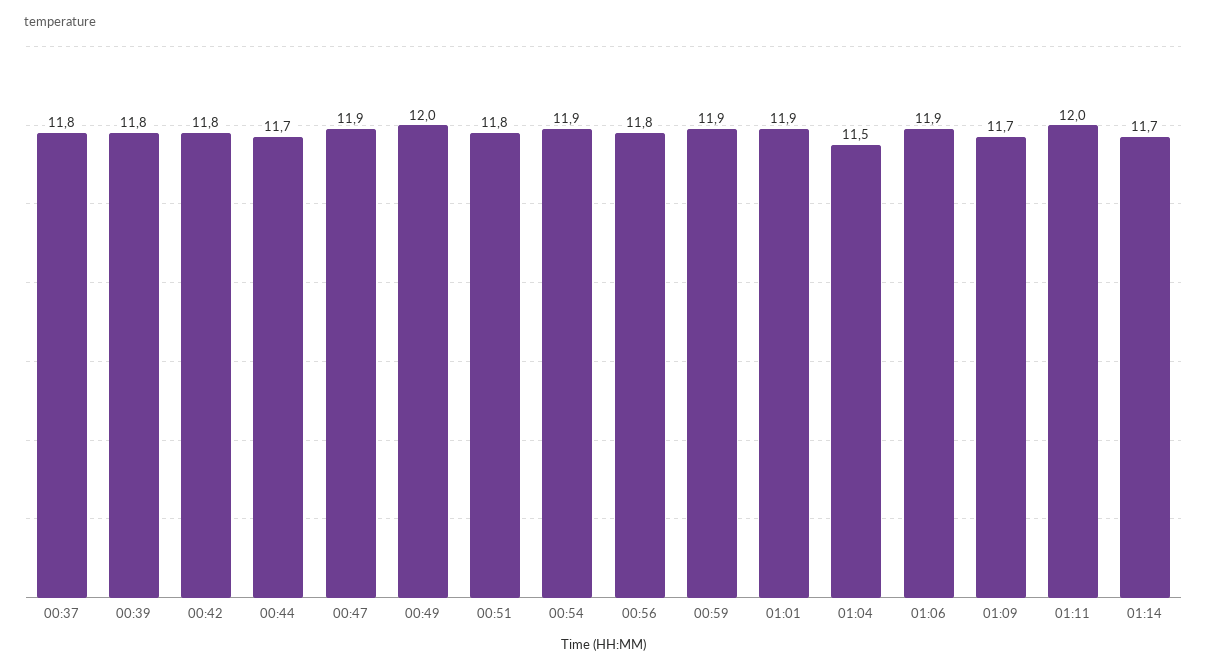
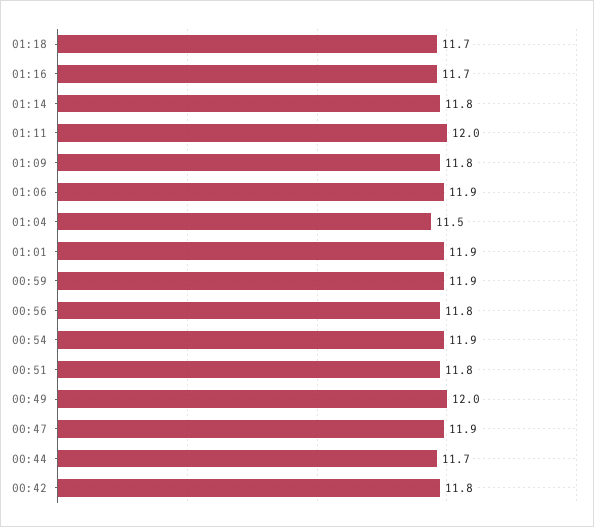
00:37: 11.8 -> none
00:39: 11.8 -> none
01:09: 11.7 -> 11.8
01:14: 11.7 -> 11.8
01:18: none -> 11.7
01:16: none -> 11.7

